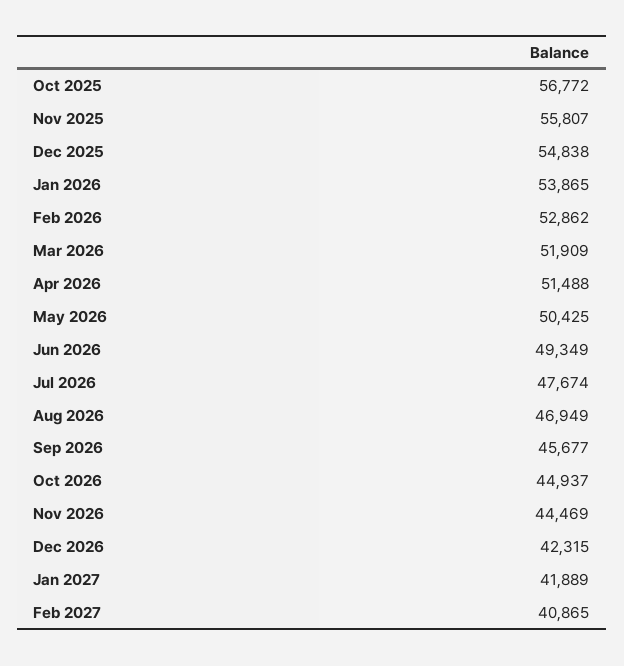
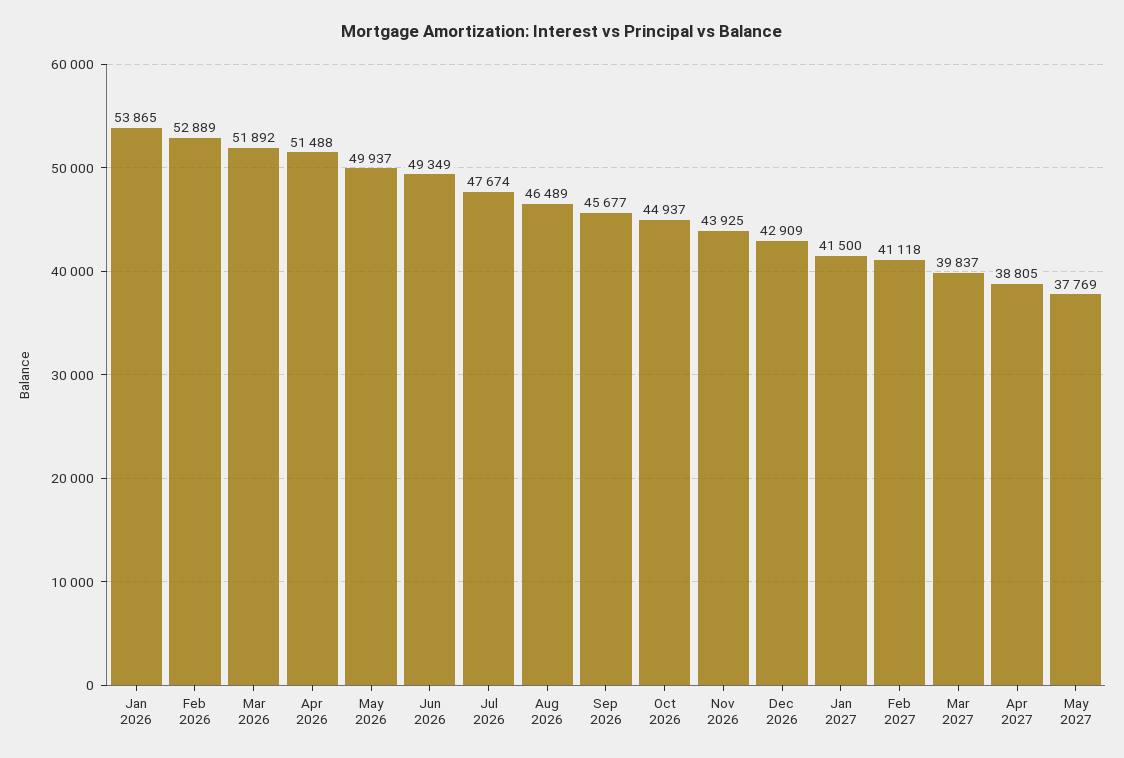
Oct 2025: 56772 -> none
Nov 2025: 55807 -> none
Dec 2025: 54838 -> none
Feb 2026: 52862 -> 52889
Mar 2026: 51909 -> 51892
May 2026: 50425 -> 49937
Aug 2026: 46949 -> 46489
Nov 2026: 44469 -> 43925
Dec 2026: 42315 -> 42909
Jan 2027: 41889 -> 41500
Feb 2027: 40865 -> 41118
Mar 2027: none -> 39837
Apr 2027: none -> 38805
May 2027: none -> 37769

